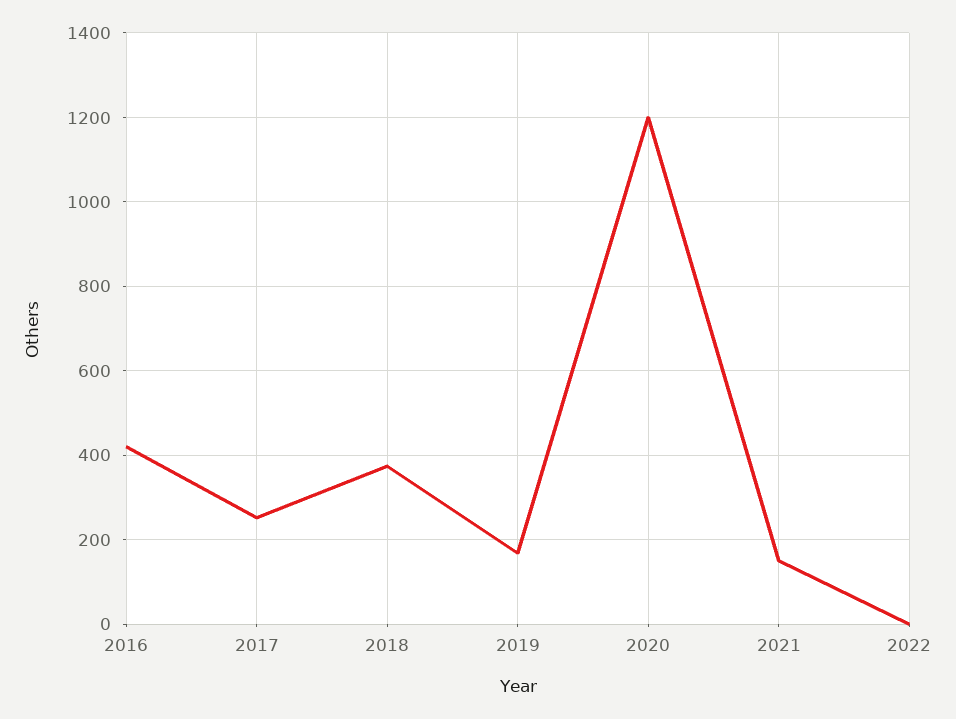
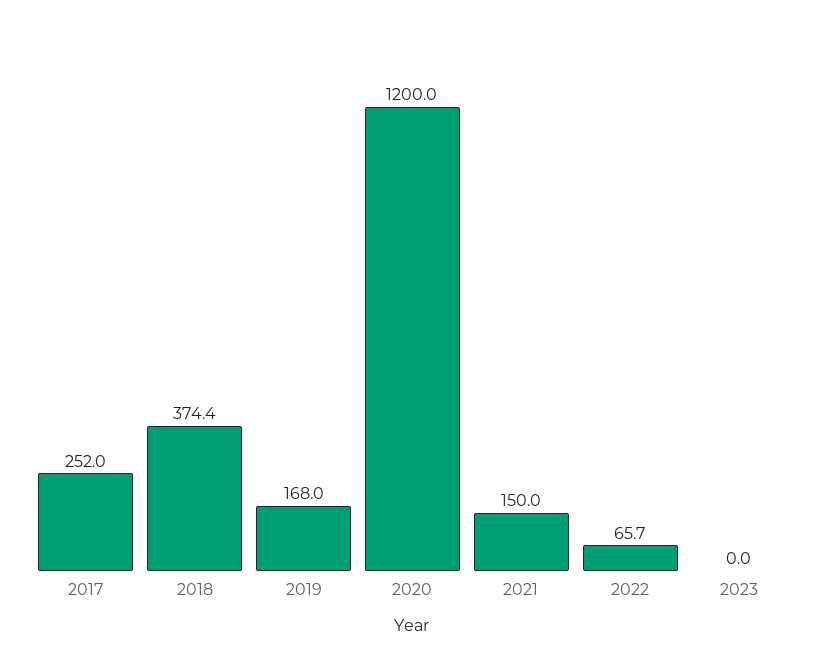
2016: 420 -> none
2022: 0 -> 65.7
2023: none -> 0

